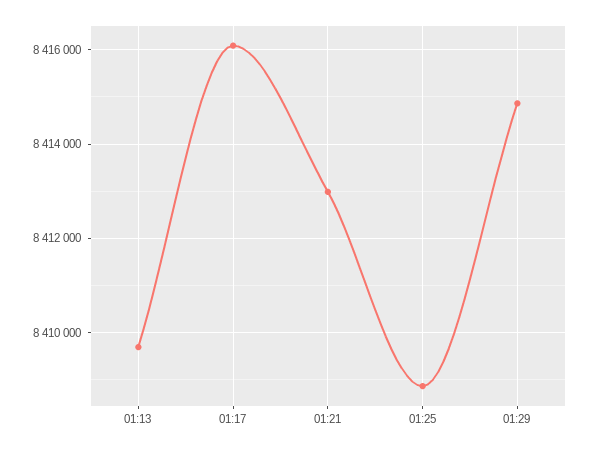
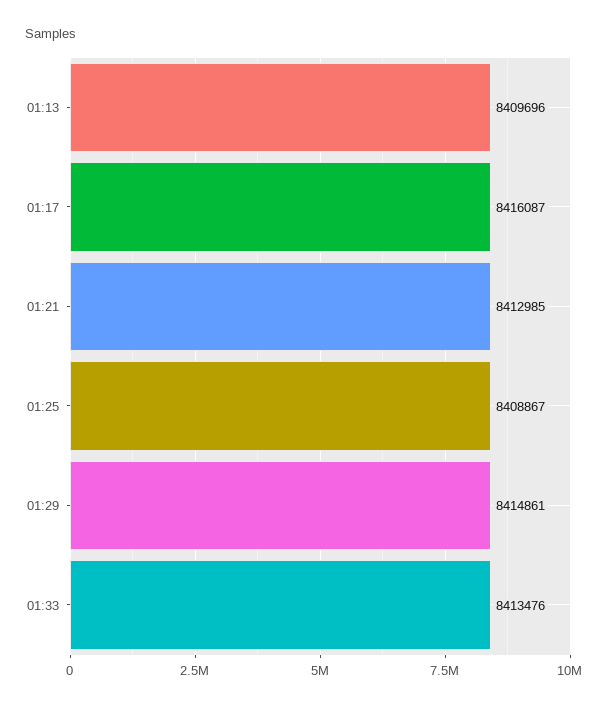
01:33: none -> 8413476

